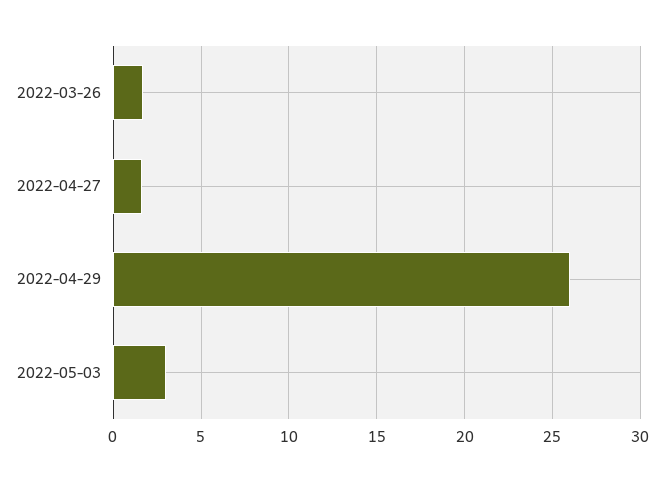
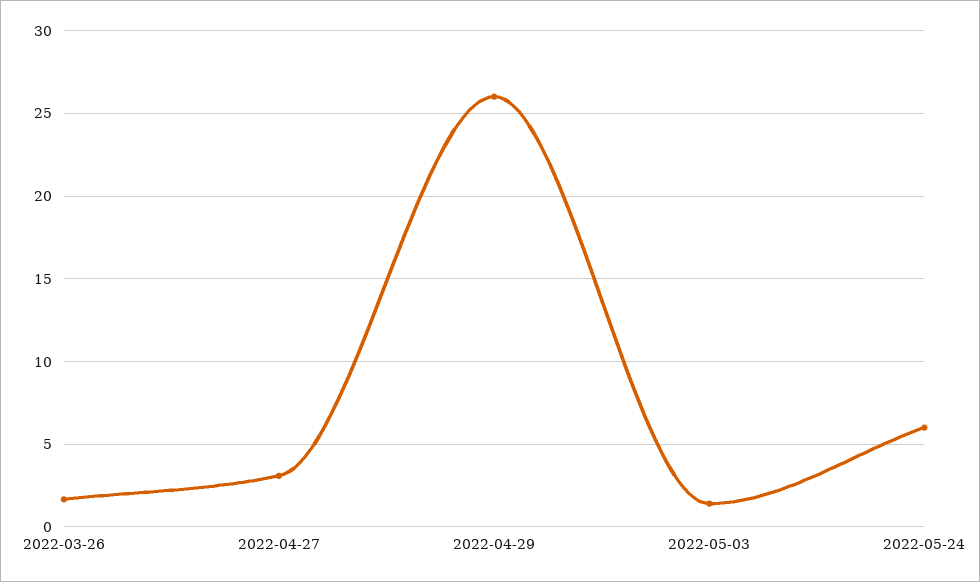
2022-04-27: 1.5 -> 3
2022-05-03: 3 -> 1.5
2022-05-24: none -> 6

